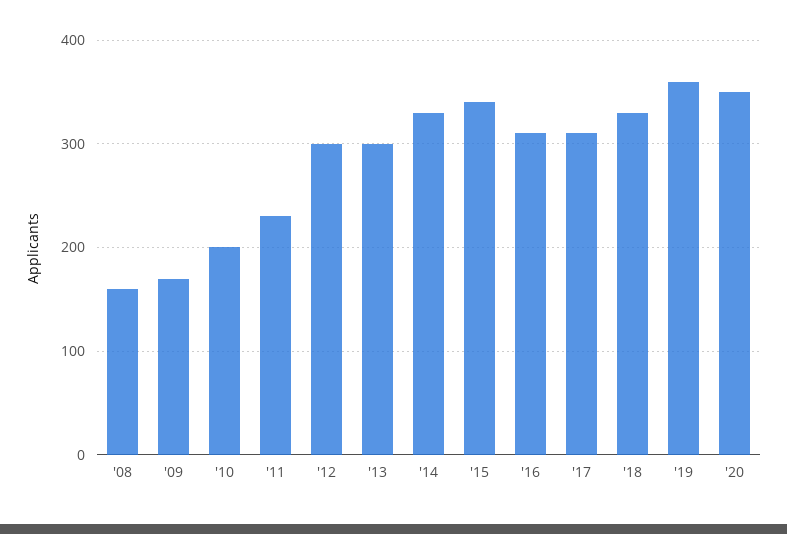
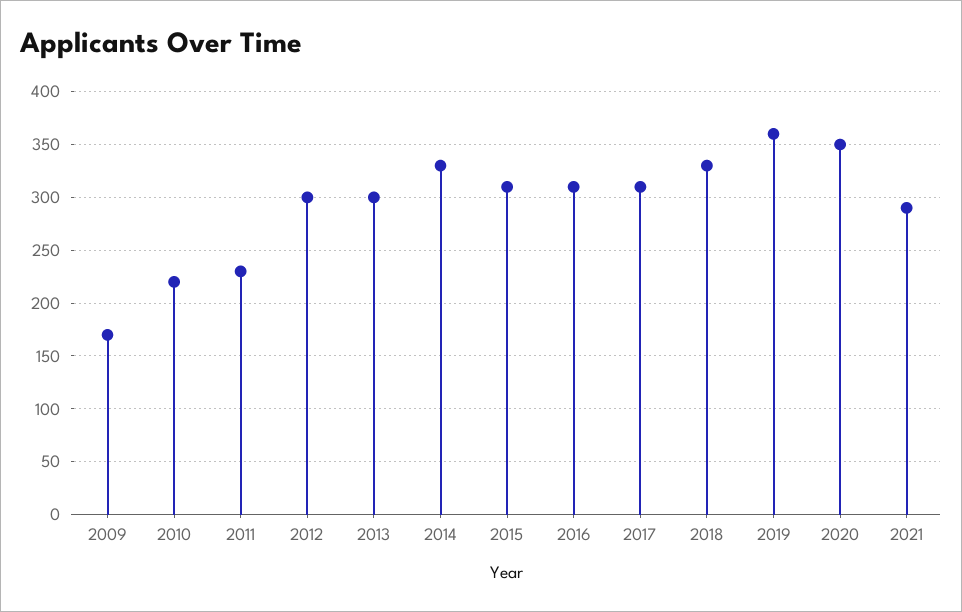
'08: 160 -> none
'10: 200 -> 220
'15: 340 -> 310
2021: none -> 290

